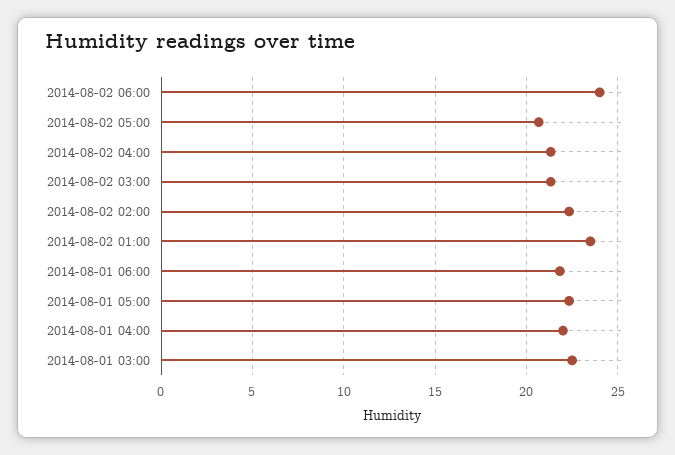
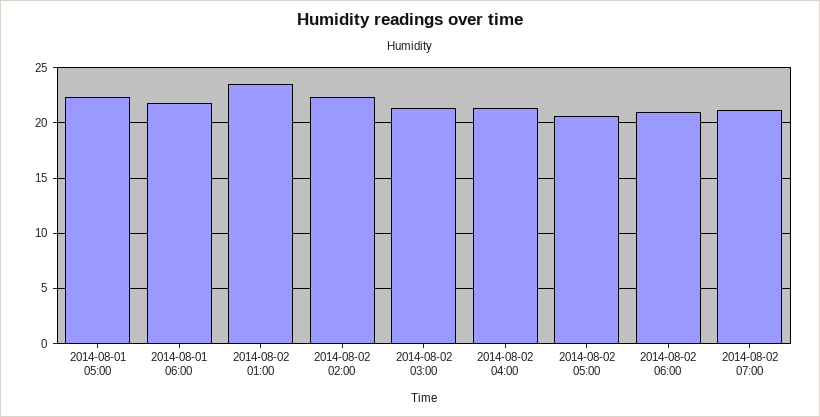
2014-08-02 06:00: 24 -> 21
2014-08-01 04:00: 22 -> none
2014-08-01 03:00: 22.5 -> none
2014-08-02 07:00: none -> 21

